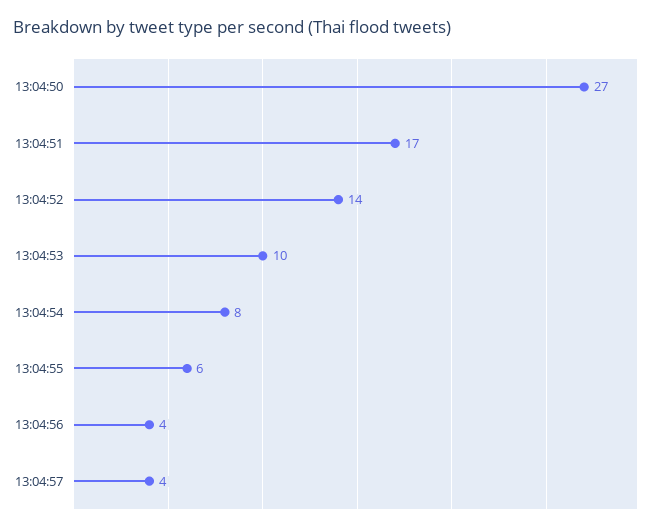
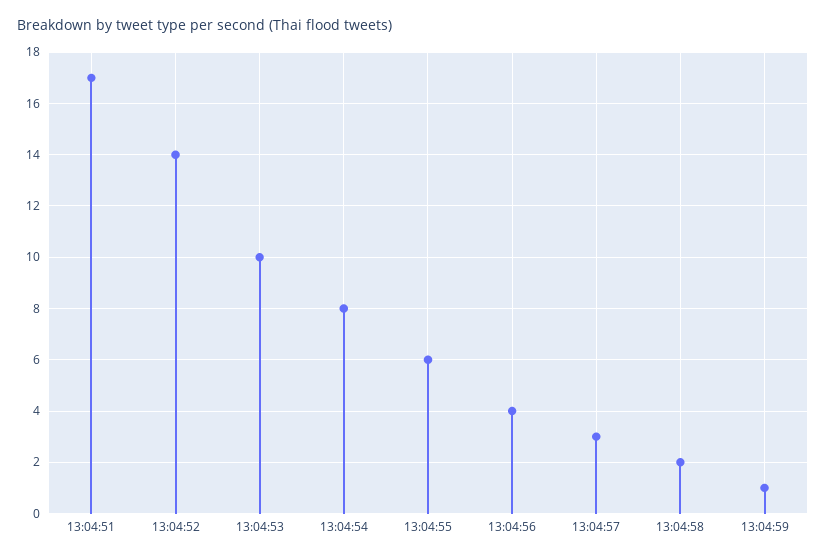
13:04:50: 27 -> none
13:04:57: 4 -> 3
13:04:58: none -> 2
13:04:59: none -> 1

